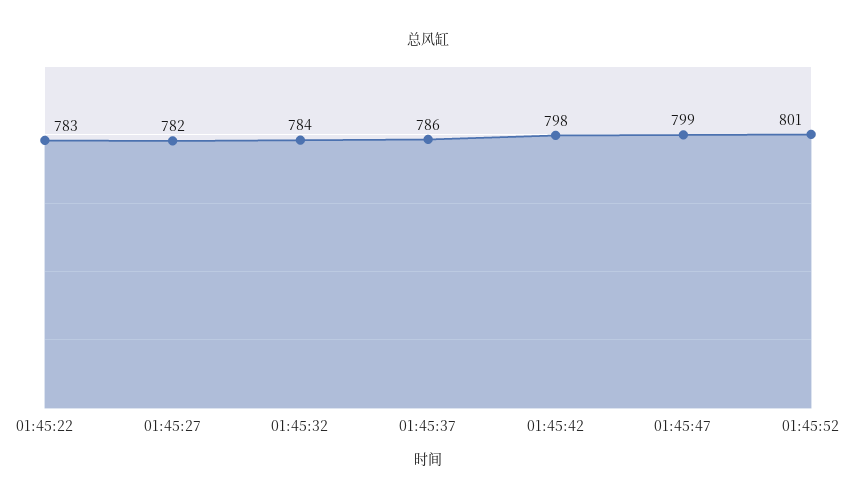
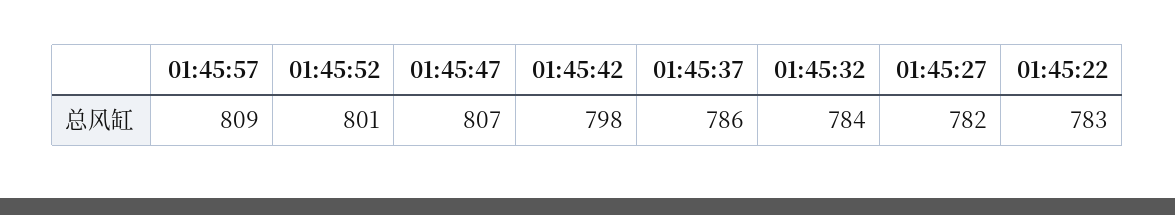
01:45:47: 799 -> 807
01:45:57: none -> 809

